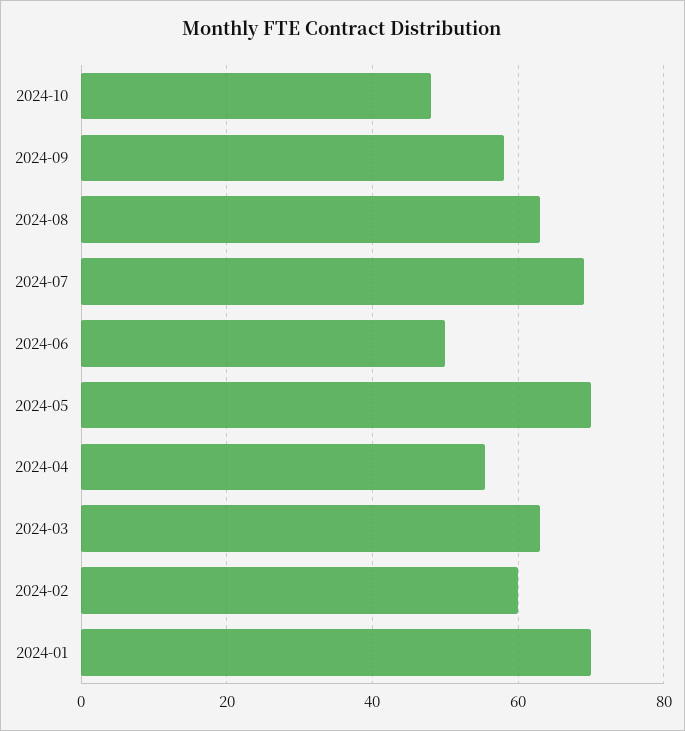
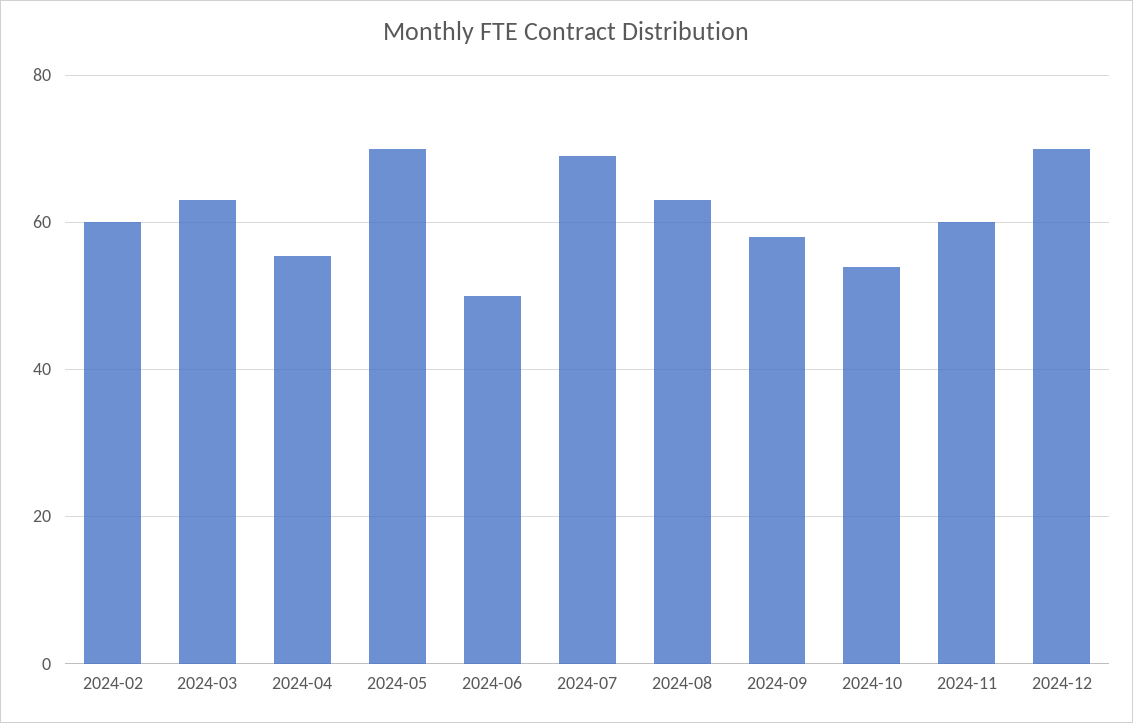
2024-10: 48 -> 54
2024-01: 70 -> none
2024-11: none -> 60
2024-12: none -> 70

